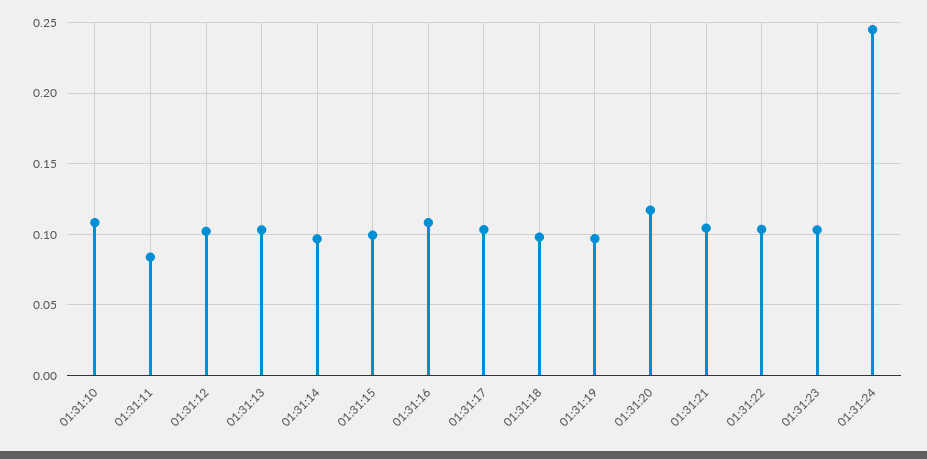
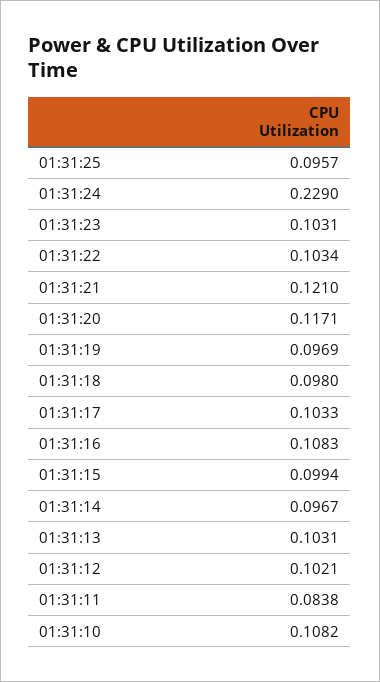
01:31:21: 0.105 -> 0.121
01:31:24: 0.245 -> 0.229
01:31:25: none -> 0.0957

